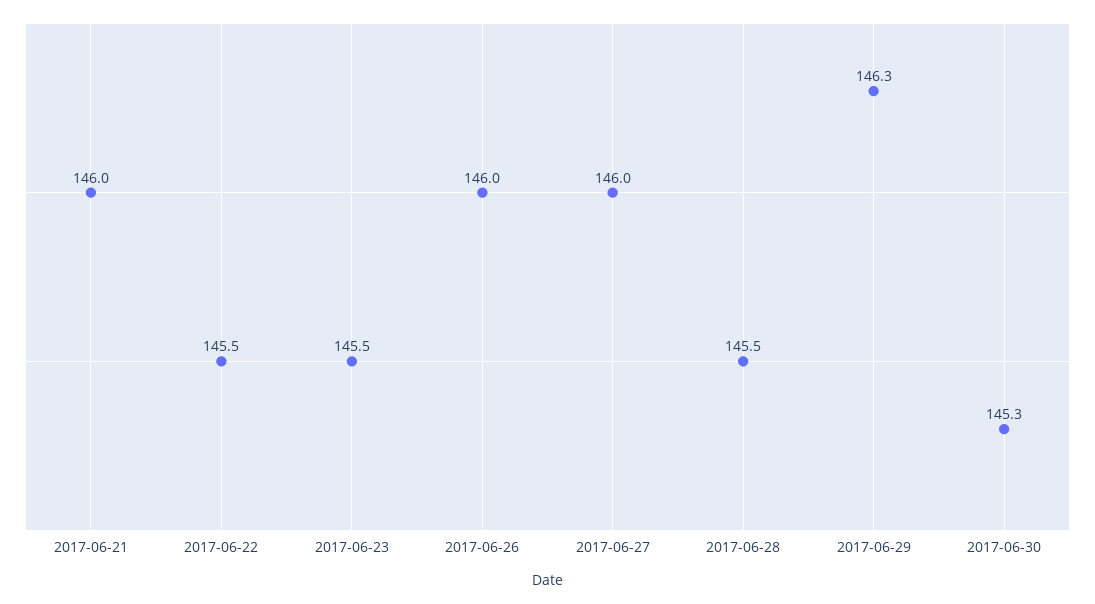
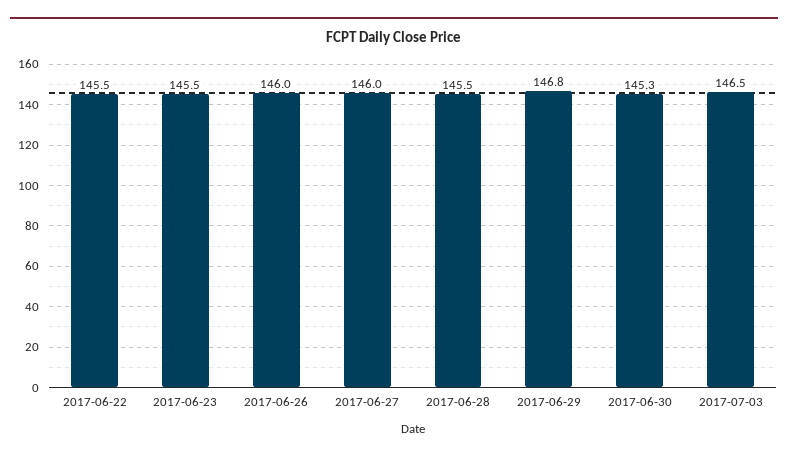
2017-06-21: 146 -> none
2017-06-29: 146.3 -> 146.8
2017-07-03: none -> 146.5

